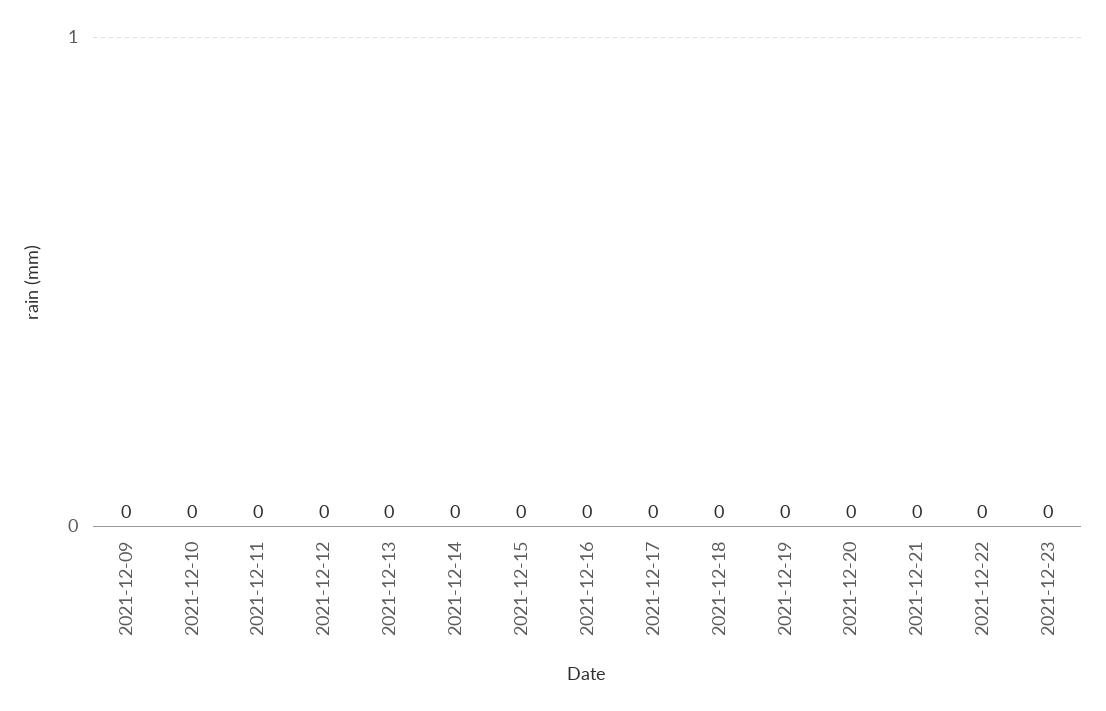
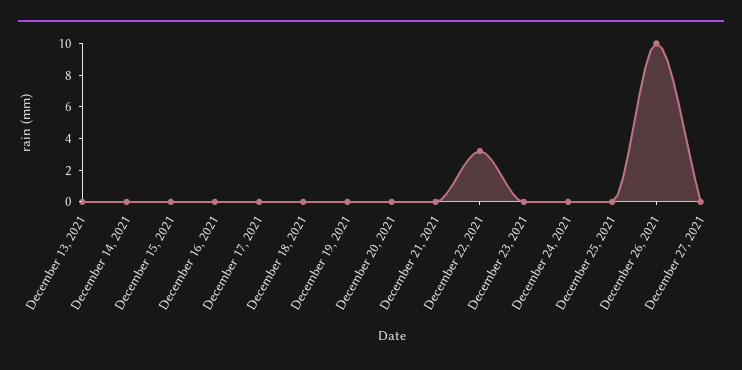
2021-12-09: 0 -> none
2021-12-10: 0 -> none
2021-12-11: 0 -> none
2021-12-12: 0 -> none
2021-12-22: 0 -> 3
December 24, 2021: none -> 0
December 25, 2021: none -> 0
December 26, 2021: none -> 10
December 27, 2021: none -> 0

